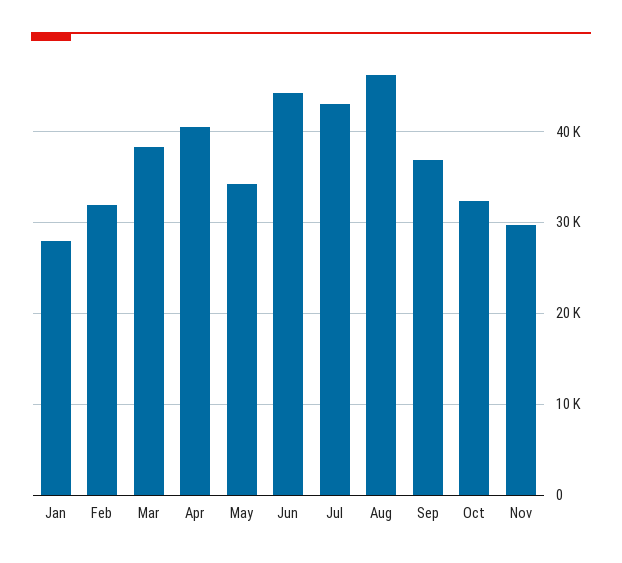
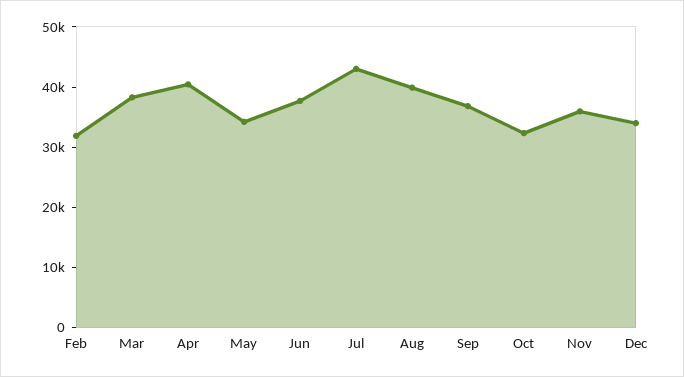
Jan: 28000 -> none
Jun: 44000 -> 38000
Aug: 46000 -> 40000
Nov: 30000 -> 36000
Dec: none -> 34000

